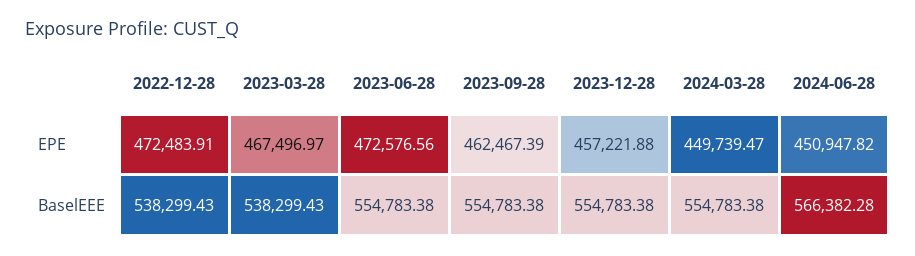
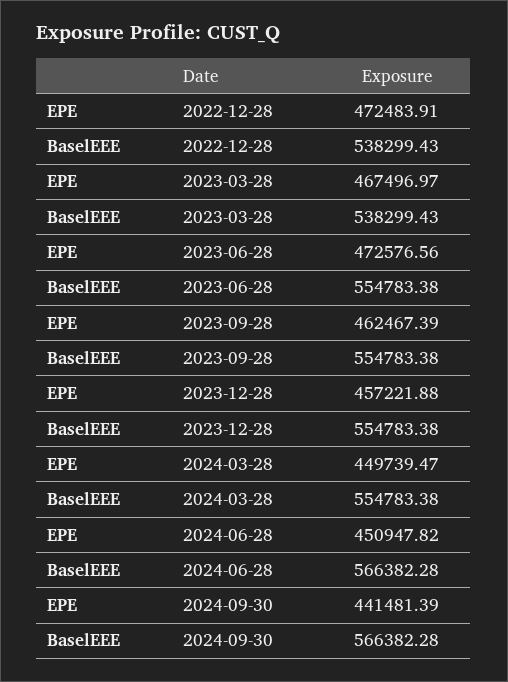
2024-09-30, EPE: none -> 441481.39
2024-09-30, BaselEEE: none -> 566382.28

